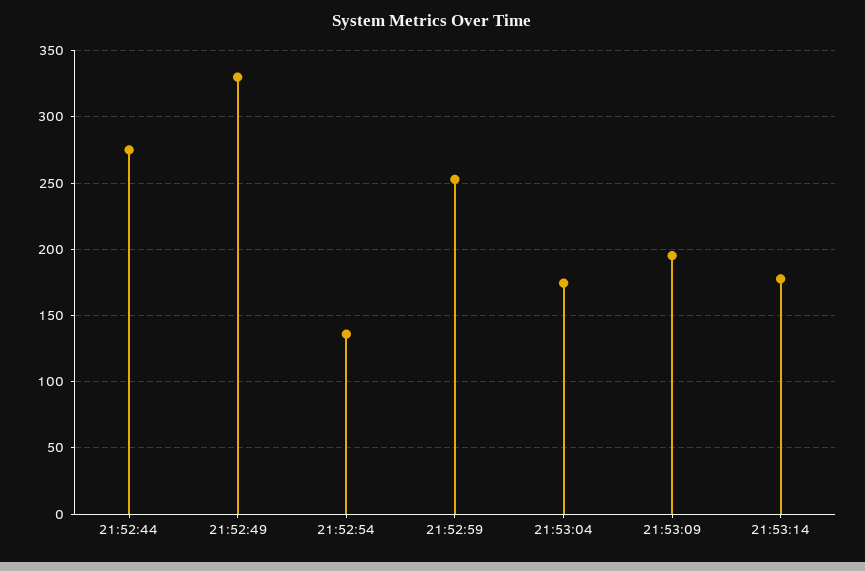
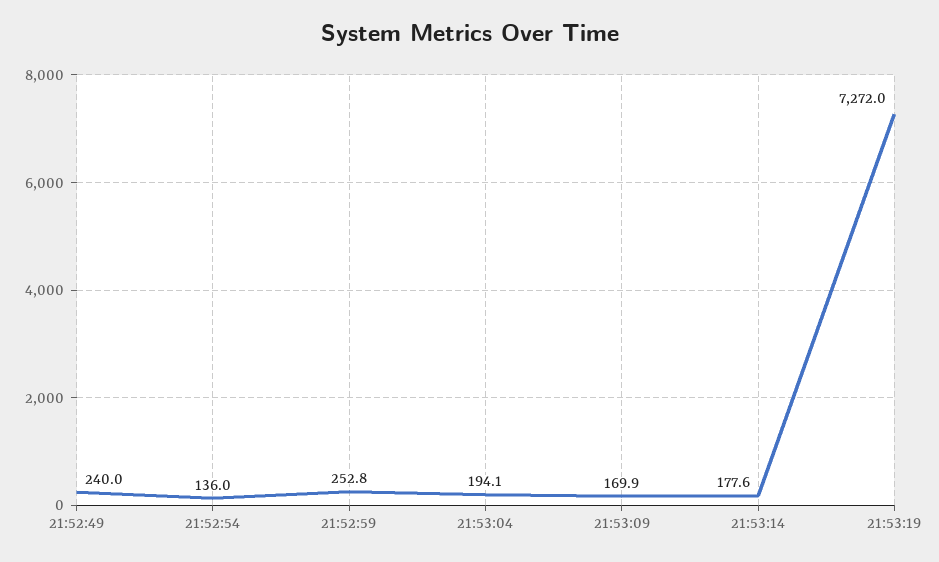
21:52:44: 275 -> none
21:52:49: 330 -> 240
21:53:04: 175 -> 194.1
21:53:09: 195 -> 169.9
21:53:19: none -> 7272

